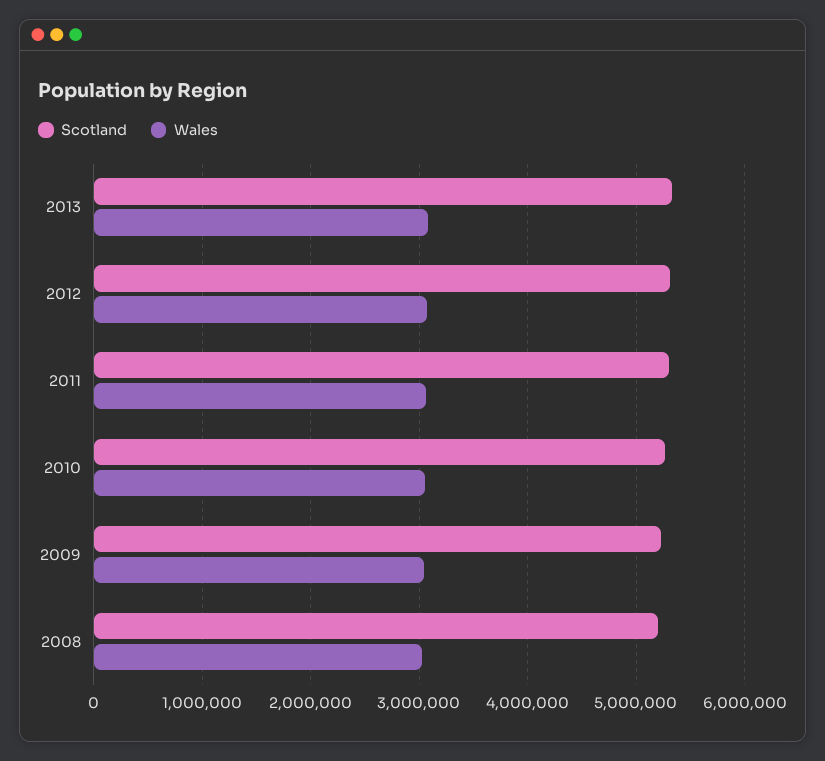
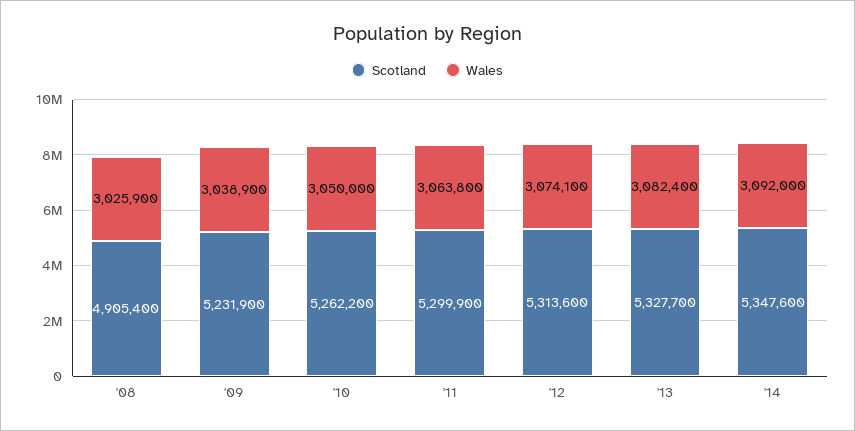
Scotland, 2008: 5200000 -> 4905400
Scotland, '14: none -> 5347600
Wales, '14: none -> 3092000

